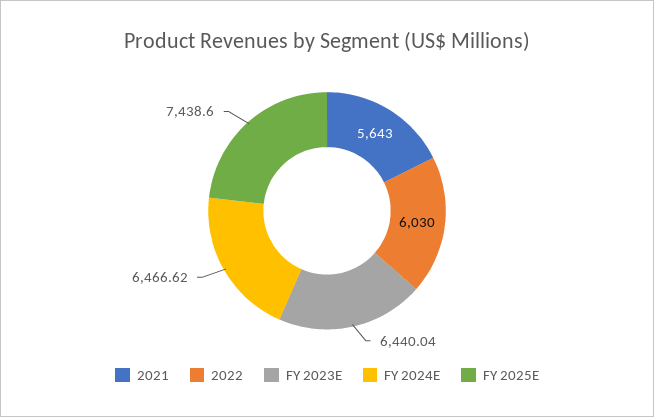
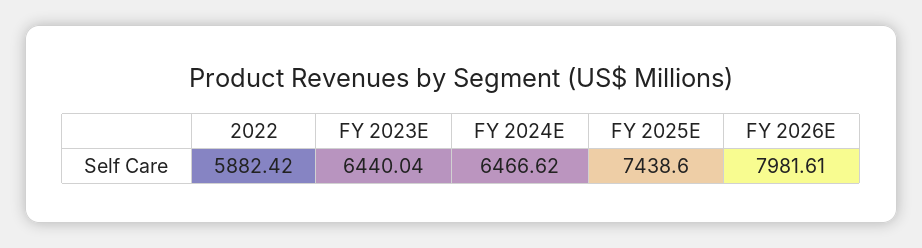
2021: 5643 -> none
2022: 6030 -> 5882.42
FY 2026E: none -> 7981.61

